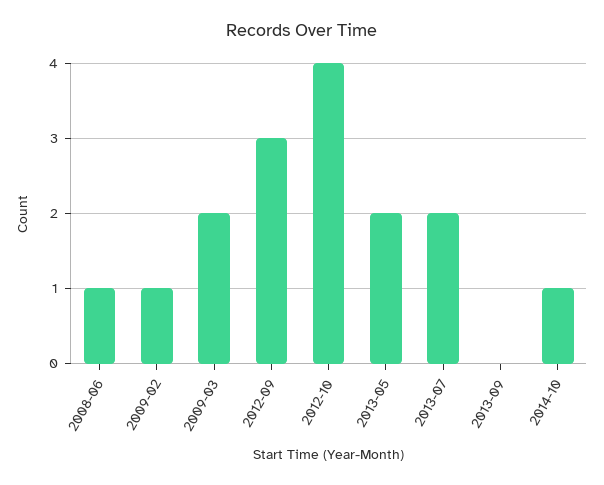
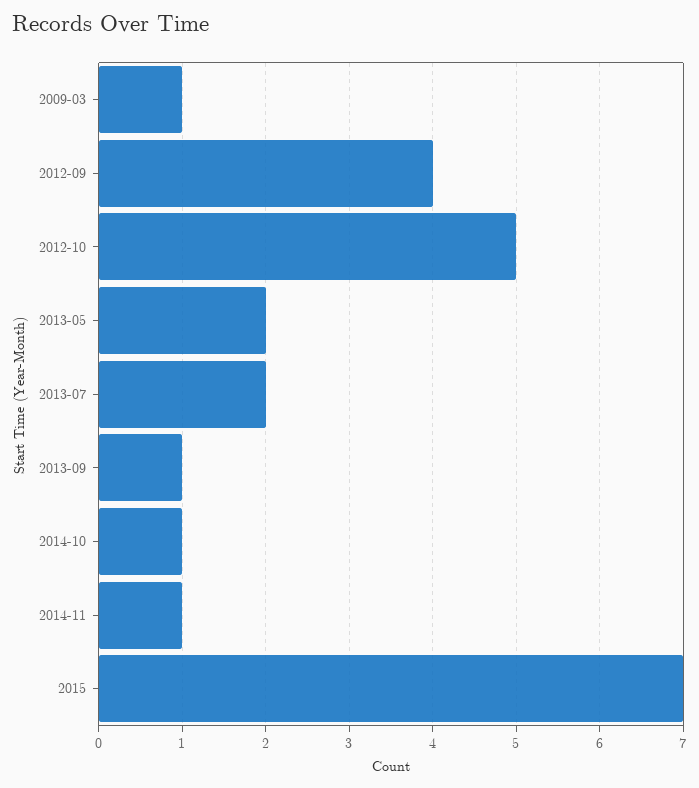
2008-06: 1 -> none
2009-02: 1 -> none
2009-03: 2 -> 1
2012-09: 3 -> 4
2012-10: 4 -> 5
2013-09: 0 -> 1
2014-11: none -> 1
2015: none -> 7

